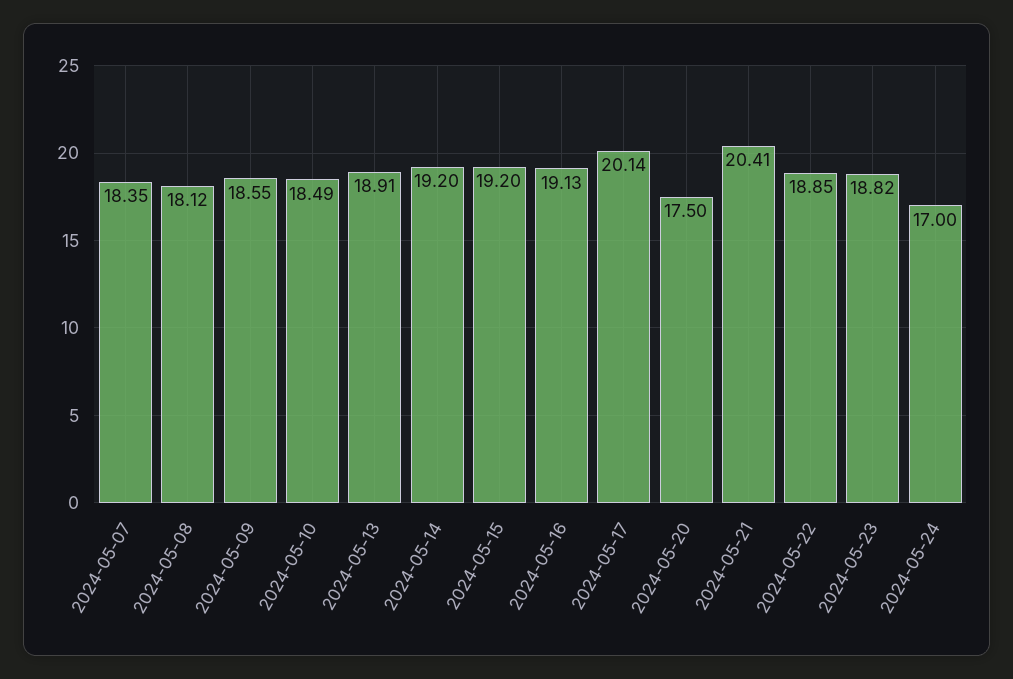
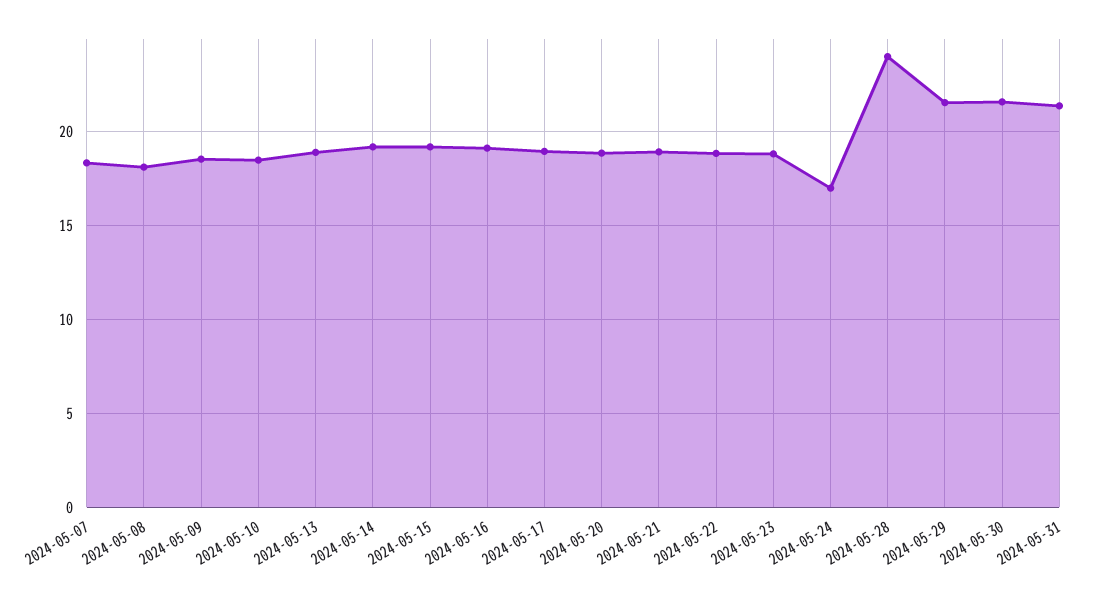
2024-05-17: 20.14 -> 19
2024-05-20: 17.5 -> 19
2024-05-21: 20.41 -> 19
2024-05-28: none -> 24
2024-05-29: none -> 21.5
2024-05-30: none -> 21.5
2024-05-31: none -> 21.5

